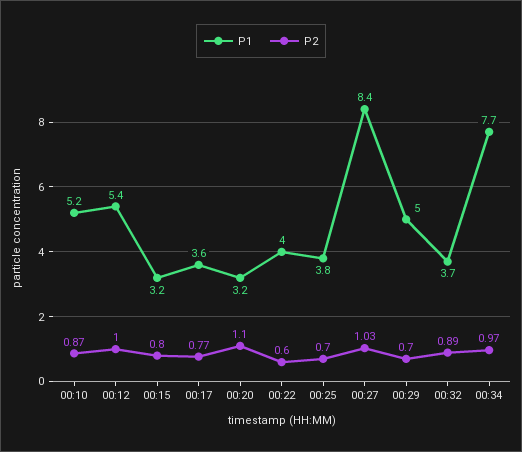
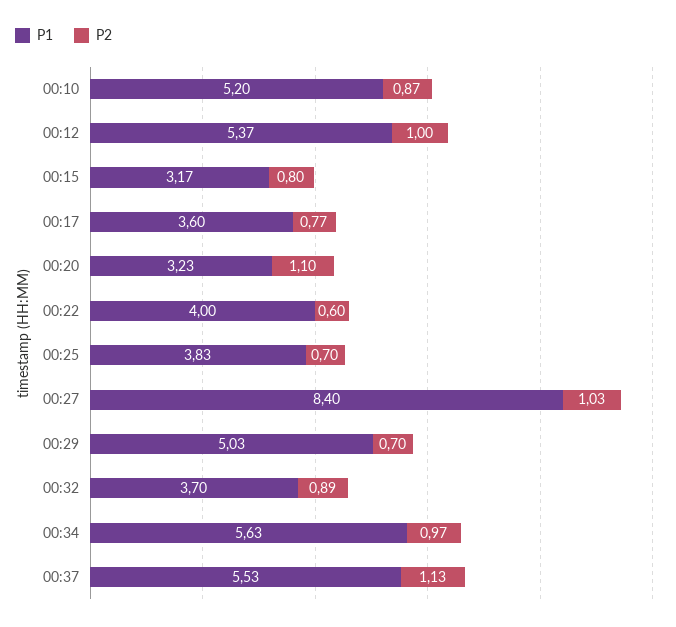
P1, 00:34: 7.7 -> 5.63
P1, 00:37: none -> 5.53
P2, 00:37: none -> 1.13

